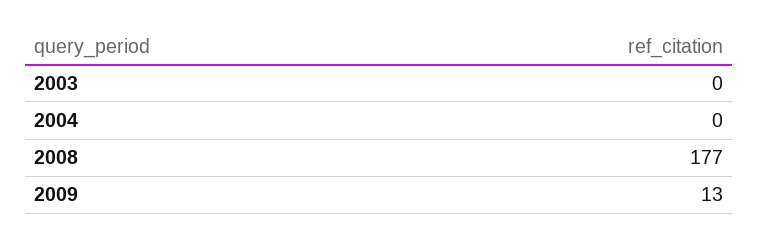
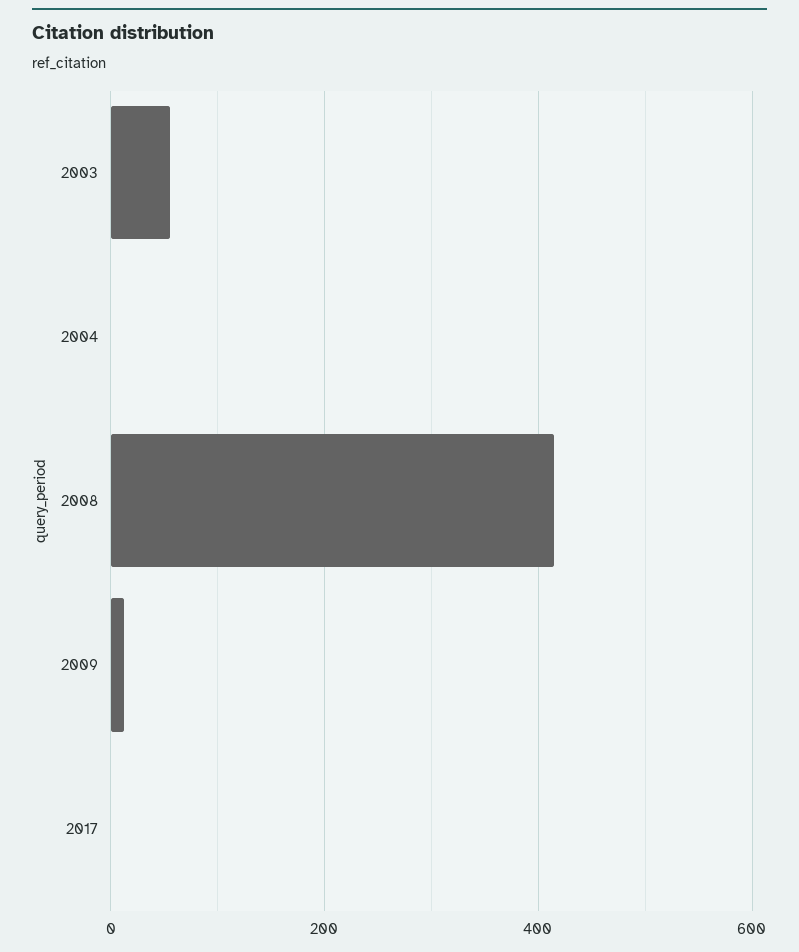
2003: 0 -> 60
2008: 177 -> 420
2017: none -> 0

